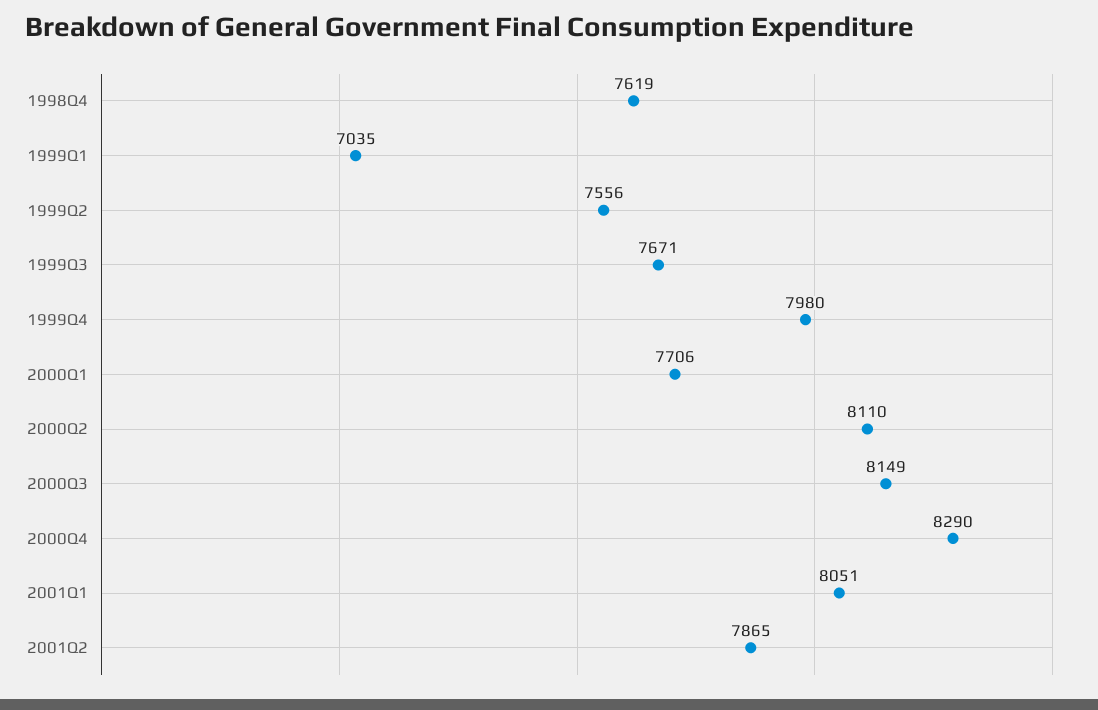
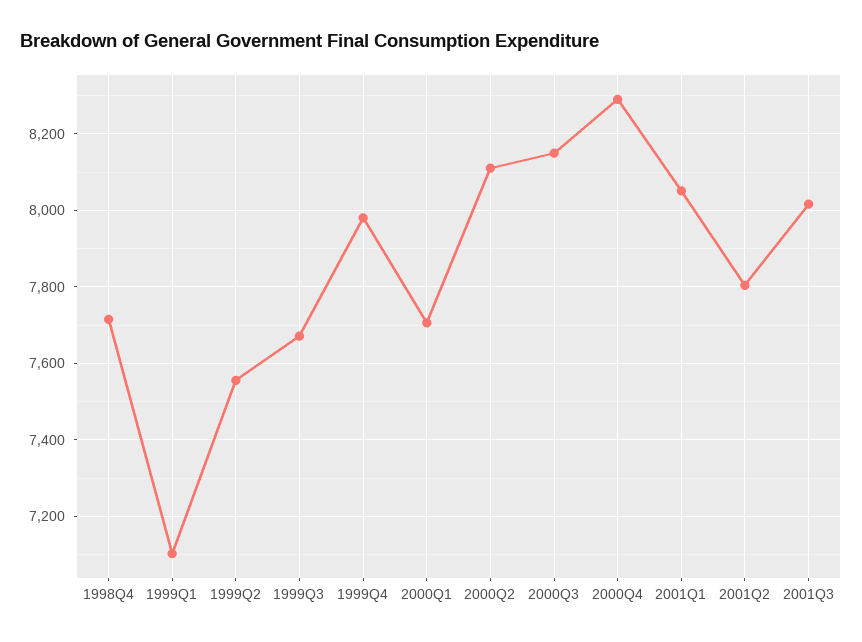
1998Q4: 7619 -> 7720
1999Q1: 7035 -> 7100
2001Q2: 7865 -> 7800
2001Q3: none -> 8020

